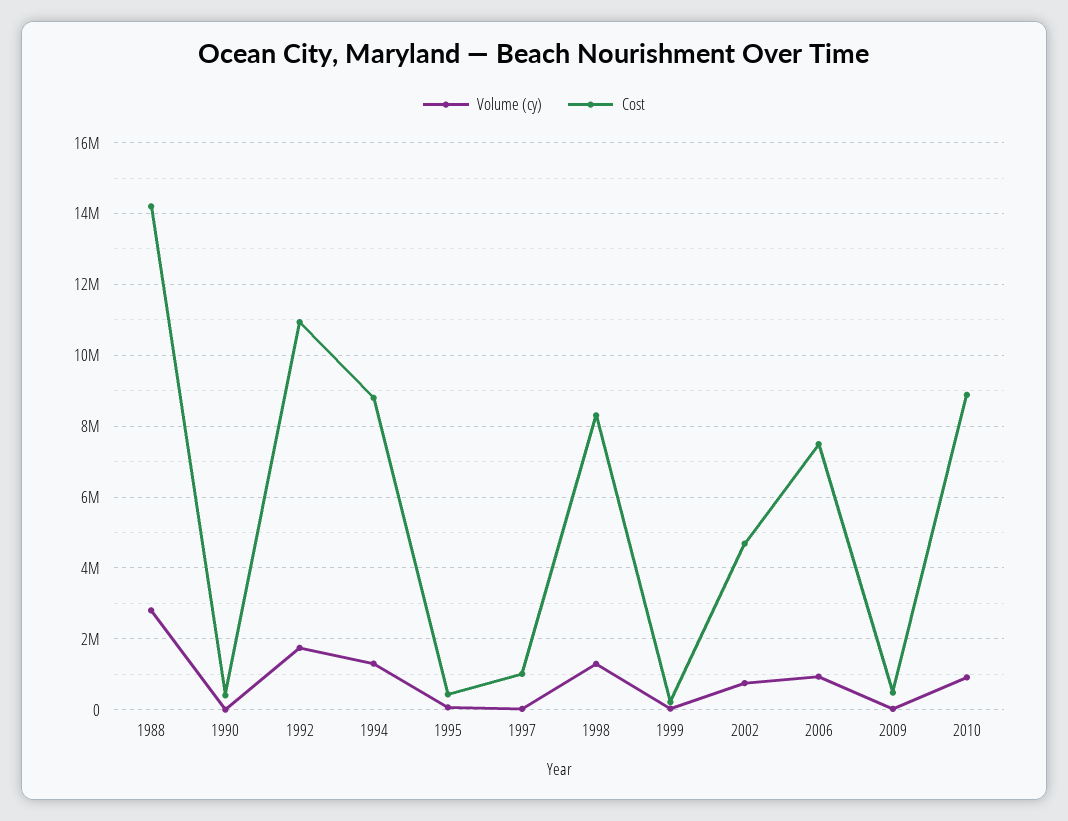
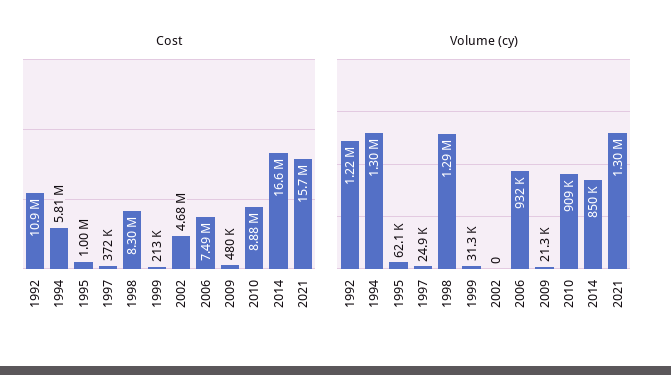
Volume (cy), 1988: 2800000 -> none
Cost, 1988: 14200000 -> none
Volume (cy), 1990: 0 -> none
Cost, 1990: 400000 -> none
Volume (cy), 1992: 1800000 -> 1220000
Cost, 1994: 8800000 -> 5810000
Cost, 1995: 400000 -> 1000000
Cost, 1997: 1000000 -> 372000
Volume (cy), 2002: 800000 -> 0
Cost, 2014: none -> 16600000
Cost, 2021: none -> 15700000
Volume (cy), 2014: none -> 850000
Volume (cy), 2021: none -> 1300000

